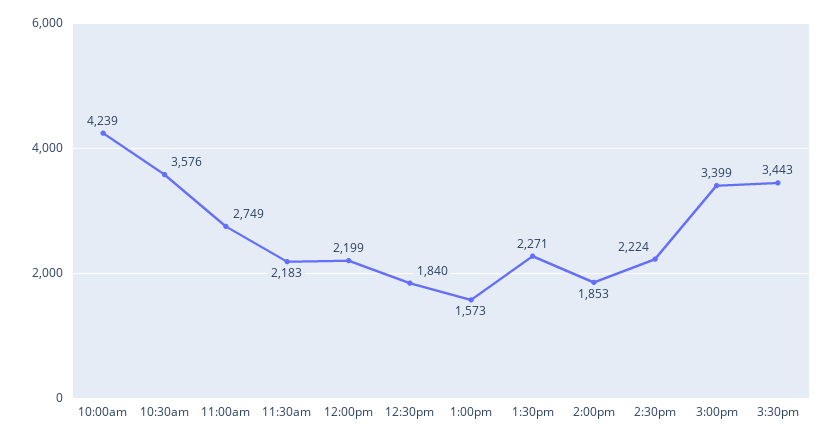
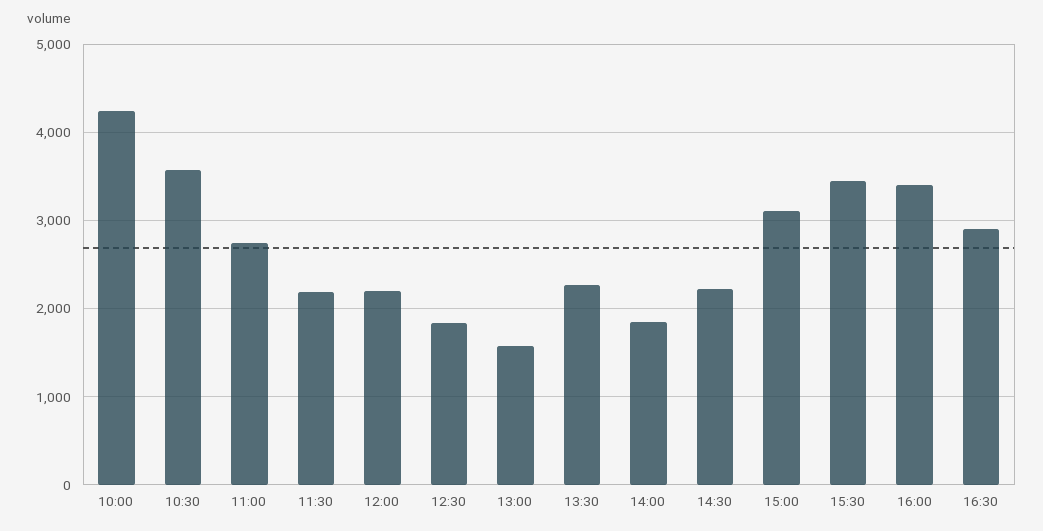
3:00pm: 3399 -> 3100
16:00: none -> 3400
16:30: none -> 2900

